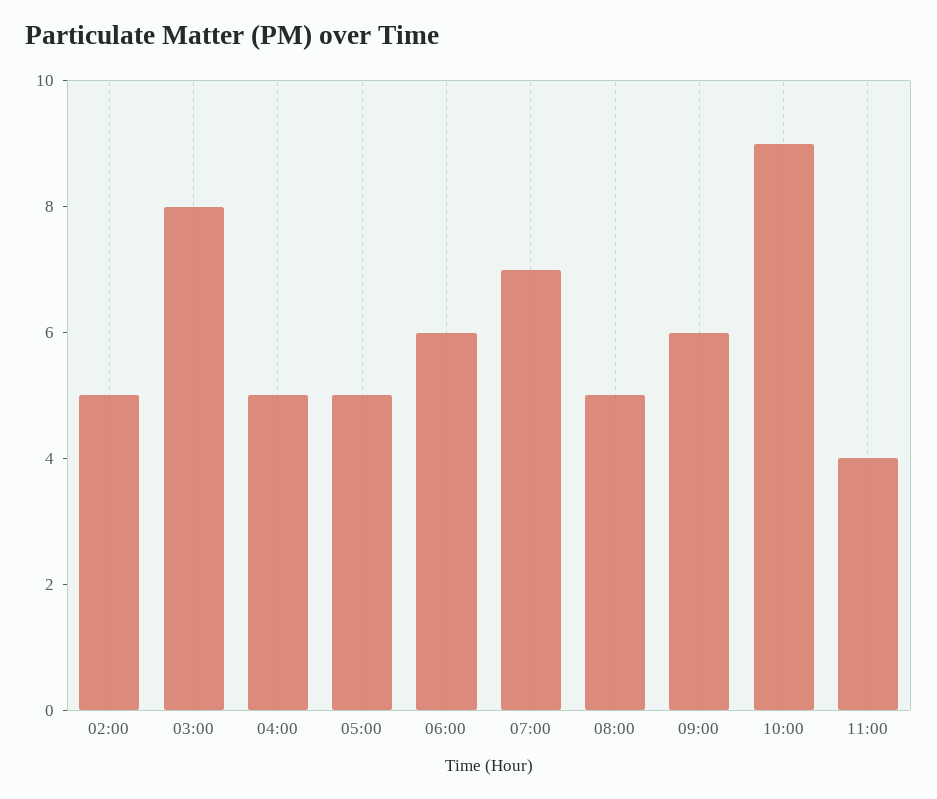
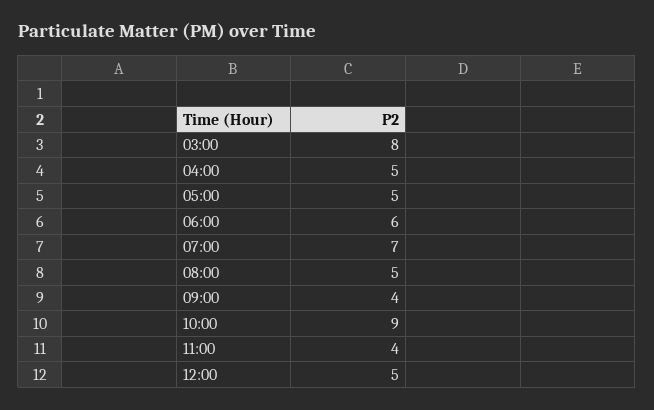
02:00: 5 -> none
09:00: 6 -> 4
12:00: none -> 5

